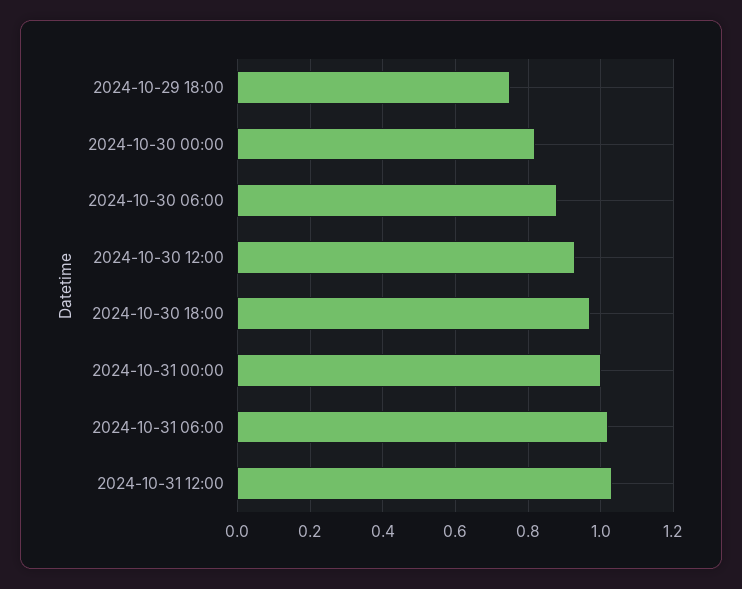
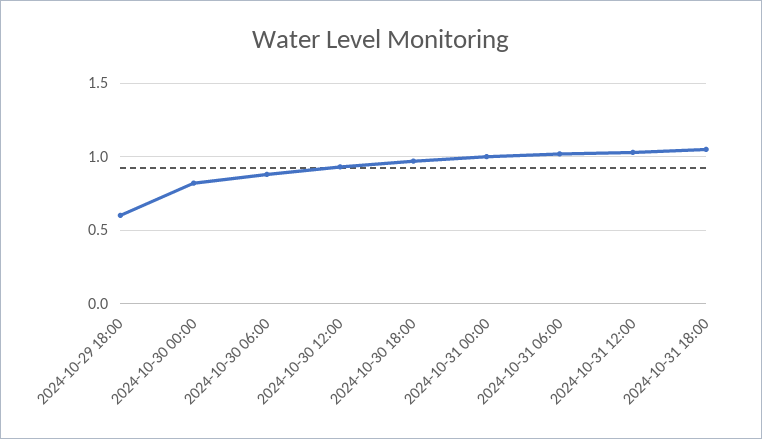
2024-10-29 18:00: 0.75 -> 0.6
2024-10-31 18:00: none -> 1.05

